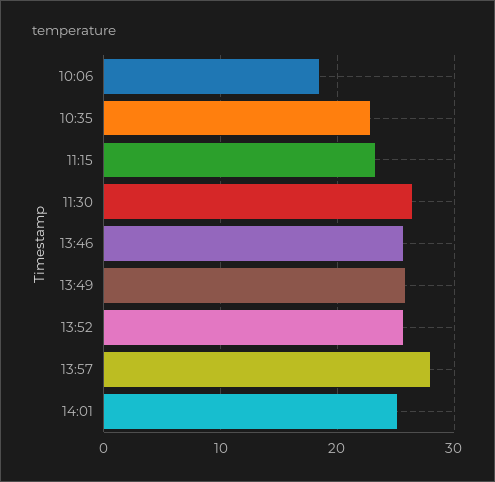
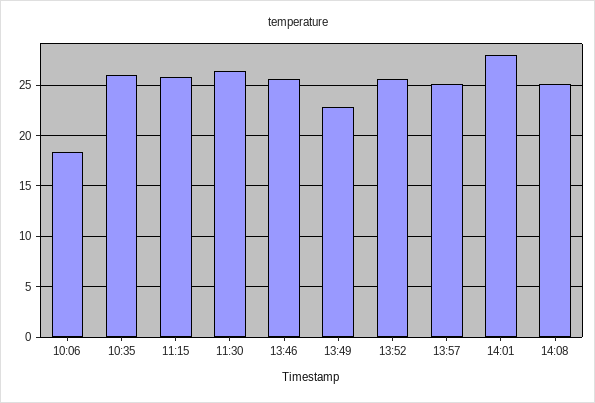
10:35: 23 -> 26
11:15: 23 -> 26
13:49: 26 -> 23
13:57: 28 -> 25
14:01: 25 -> 28
14:08: none -> 25

